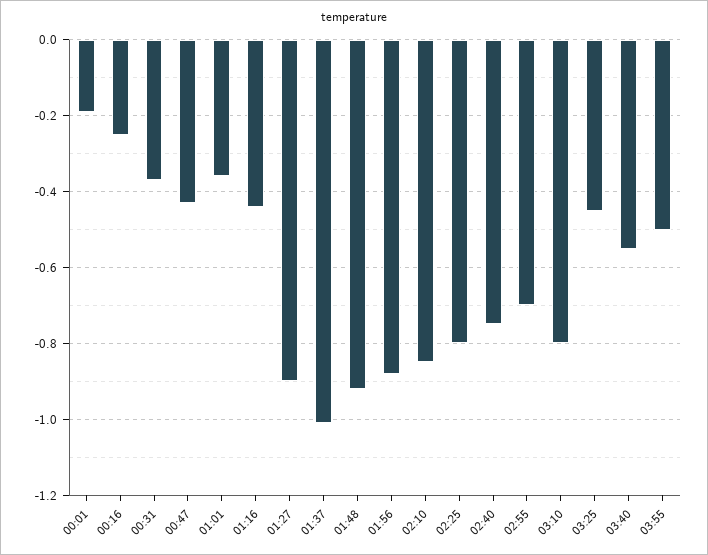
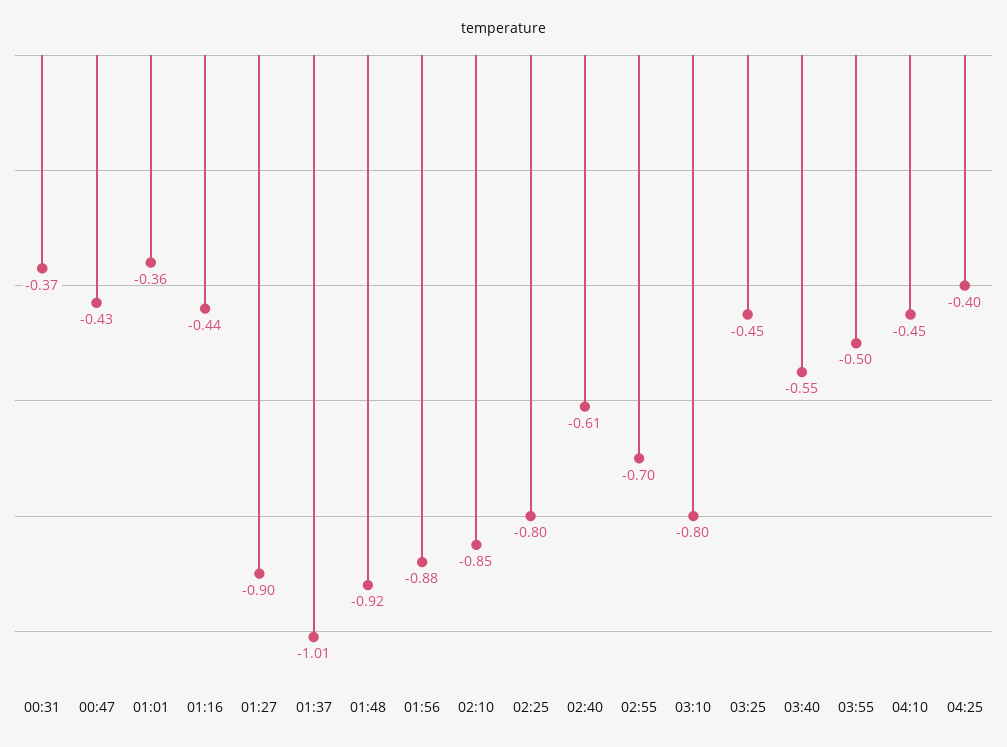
00:01: -0.2 -> none
00:16: -0.25 -> none
02:40: -0.75 -> -0.61
04:10: none -> -0.45
04:25: none -> -0.4

